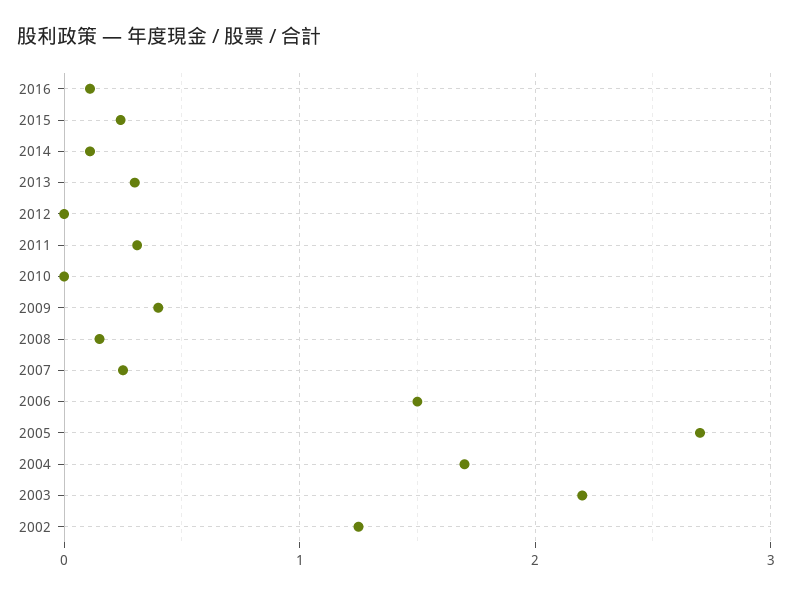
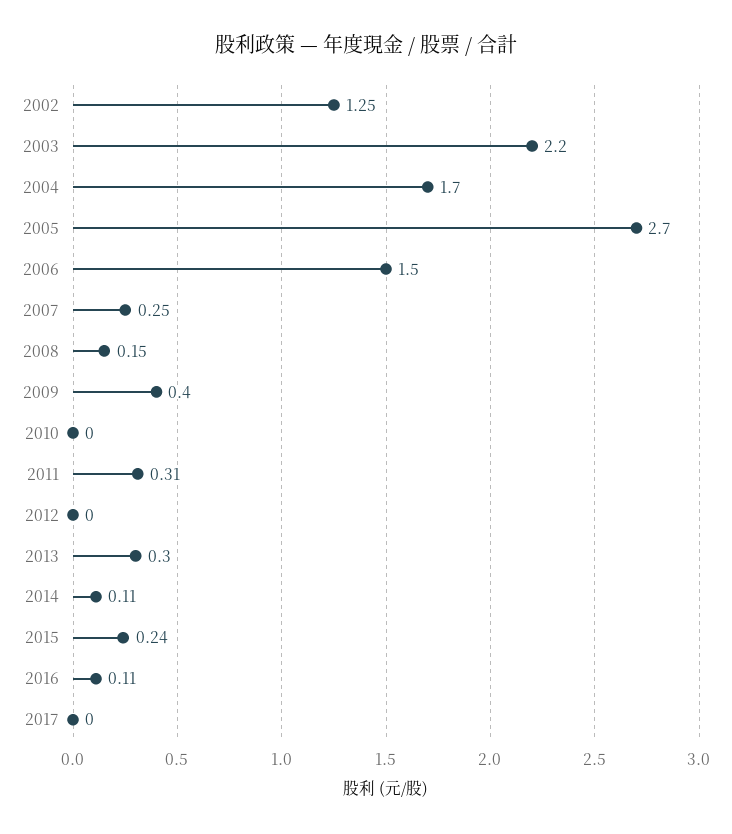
2017: none -> 0

